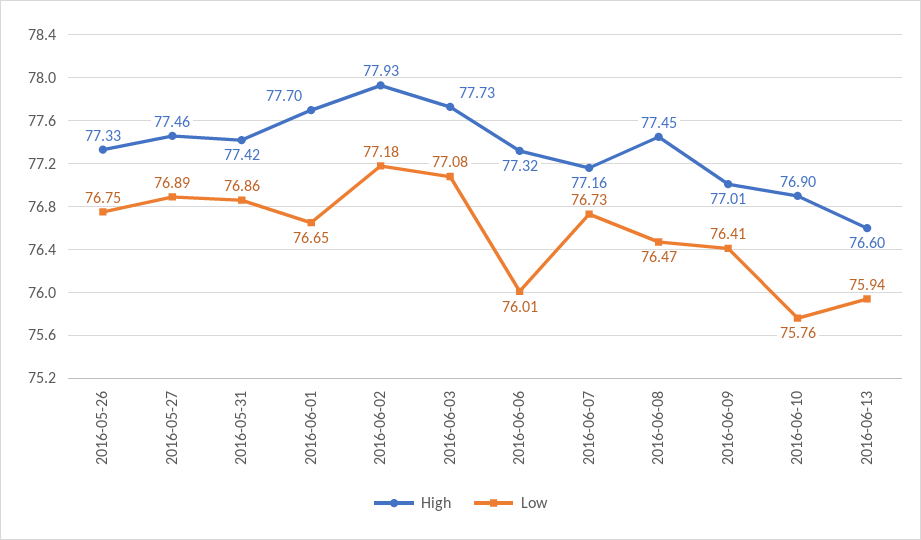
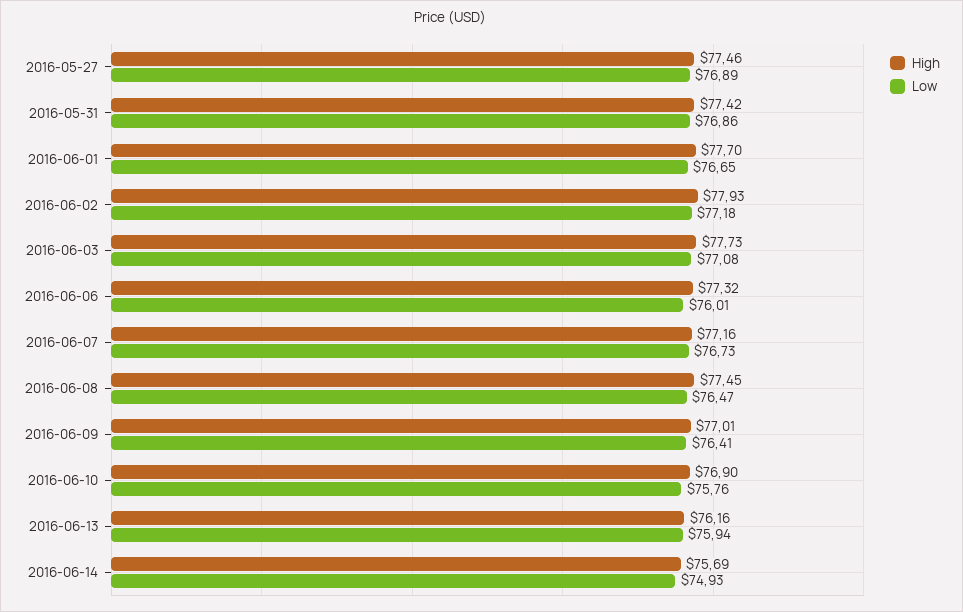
High, 2016-05-26: 77.33 -> none
Low, 2016-05-26: 76.75 -> none
High, 2016-06-13: 76.6 -> 76.16
High, 2016-06-14: none -> 75.69
Low, 2016-06-14: none -> 74.93

